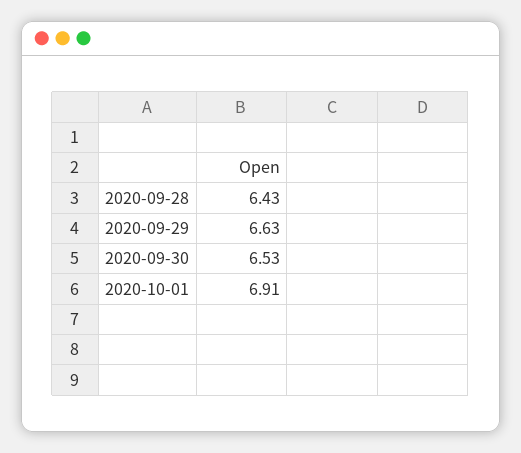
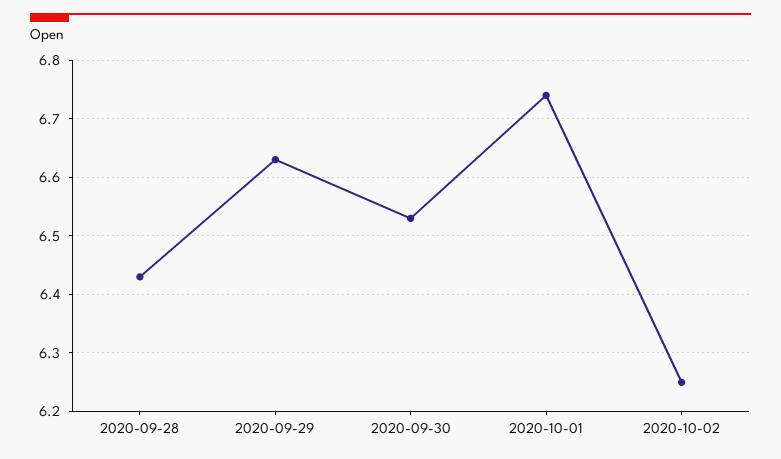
2020-10-01: 6.91 -> 6.75
2020-10-02: none -> 6.25

